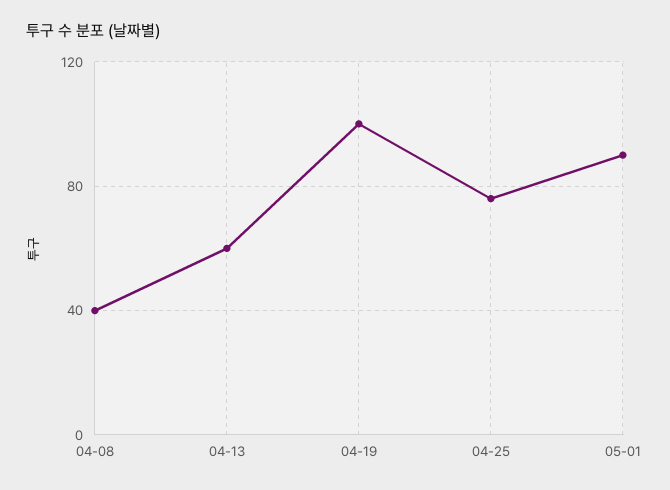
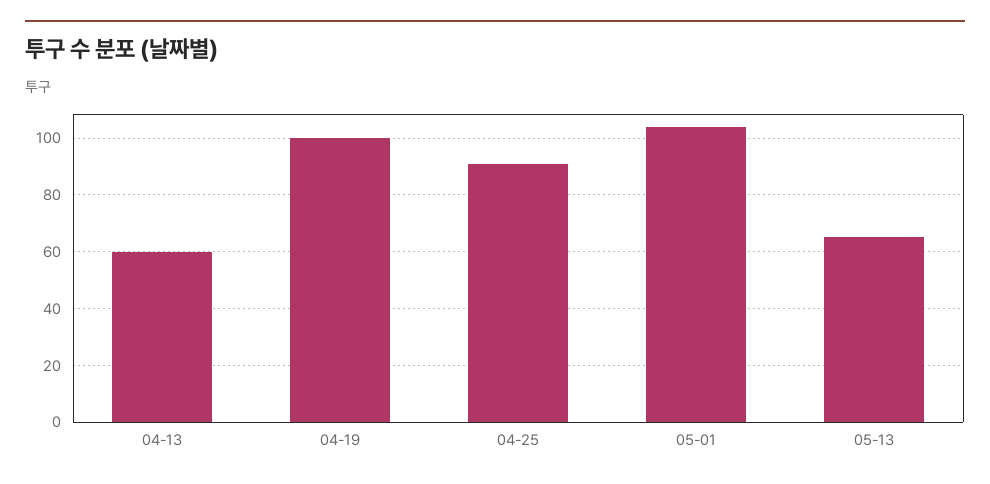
04-08: 40 -> none
04-25: 75 -> 90
05-01: 90 -> 105
05-13: none -> 65

